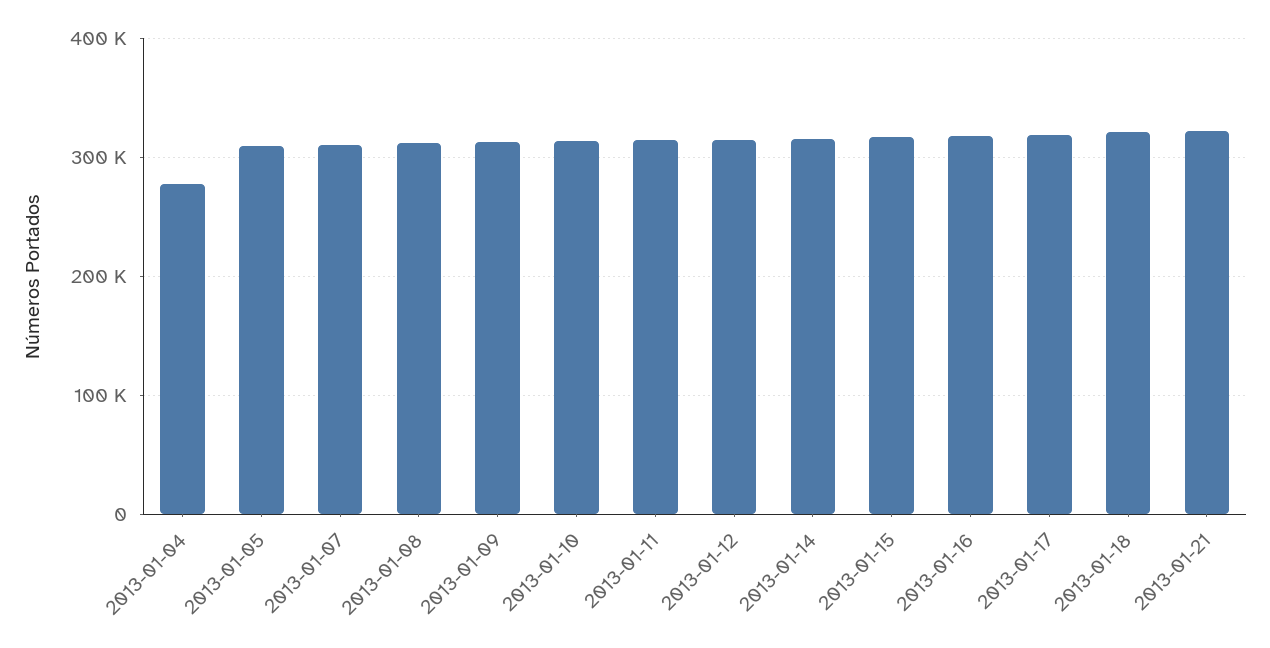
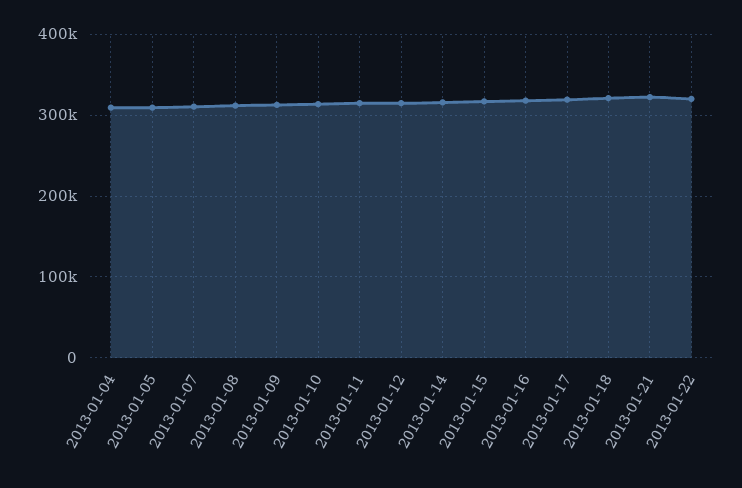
2013-01-04: 280000 -> 310000
2013-01-22: none -> 320000

